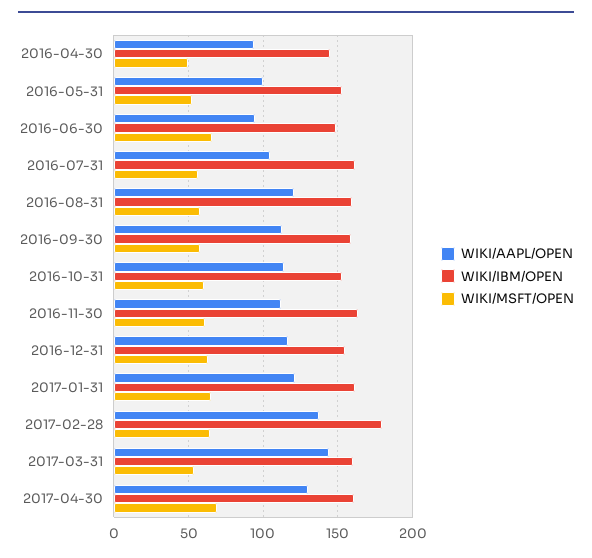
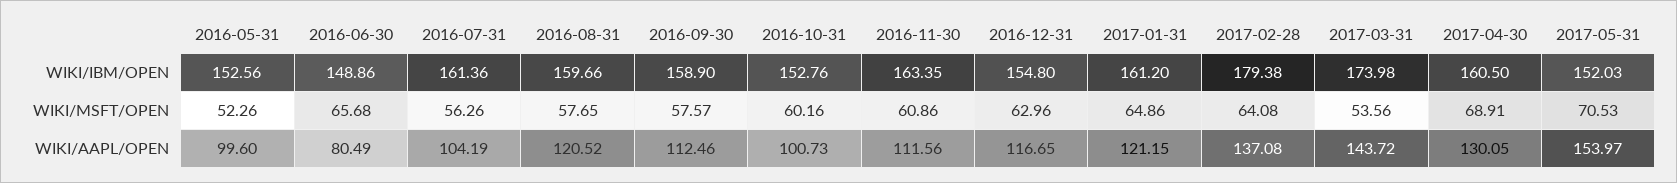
WIKI/AAPL/OPEN, 2016-04-30: 95 -> none
WIKI/IBM/OPEN, 2016-04-30: 145 -> none
WIKI/MSFT/OPEN, 2016-04-30: 50 -> none
WIKI/AAPL/OPEN, 2016-06-30: 95 -> 80.49
WIKI/AAPL/OPEN, 2016-10-31: 115 -> 100.73
WIKI/IBM/OPEN, 2017-03-31: 160 -> 173.98
WIKI/IBM/OPEN, 2017-05-31: none -> 152.03
WIKI/MSFT/OPEN, 2017-05-31: none -> 70.53
WIKI/AAPL/OPEN, 2017-05-31: none -> 153.97

